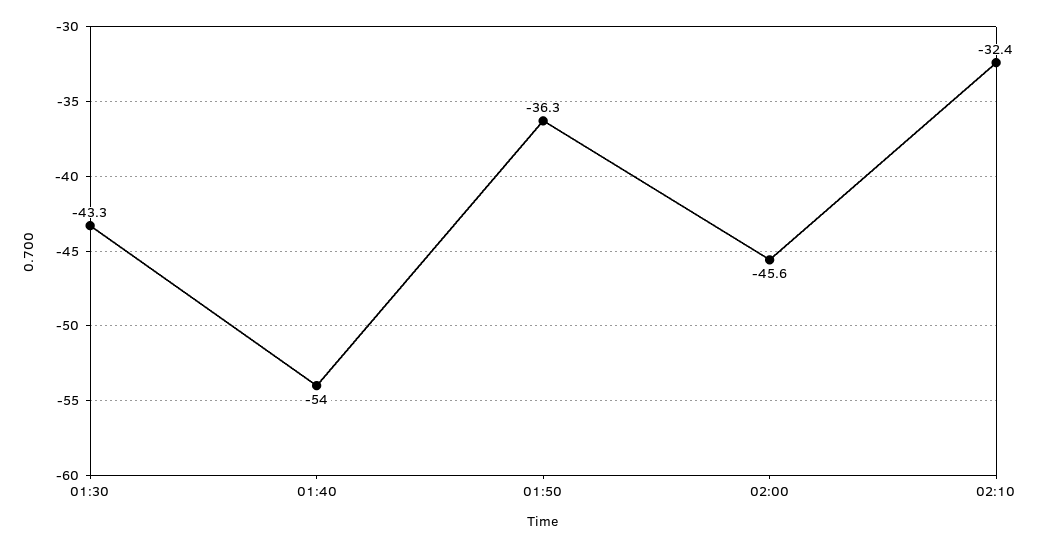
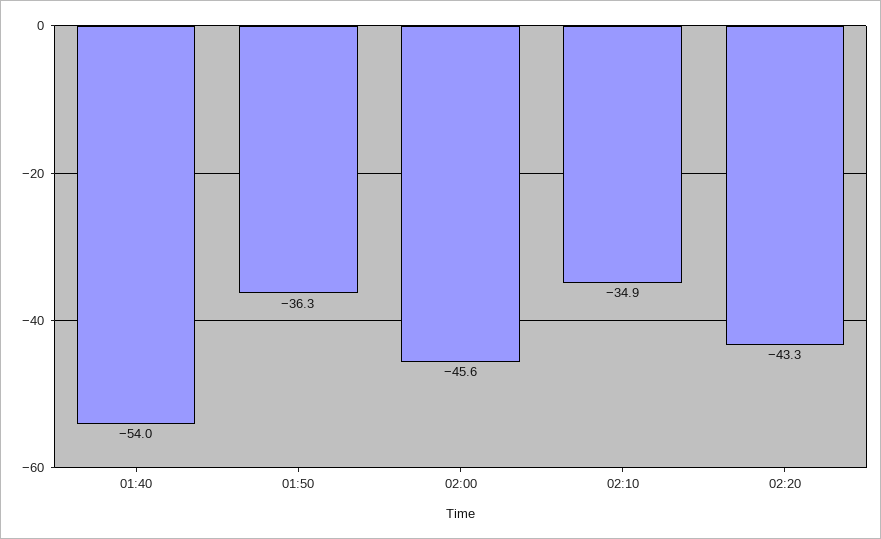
01:30: -43.3 -> none
02:10: -32.4 -> -34.9
02:20: none -> -43.3

